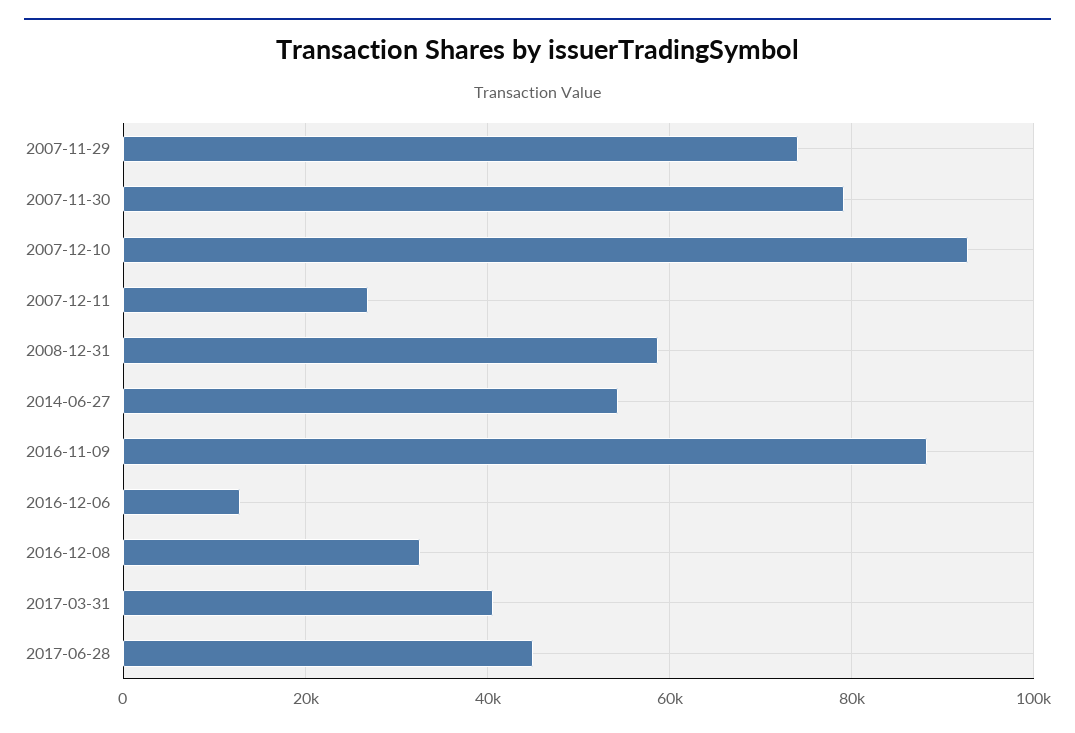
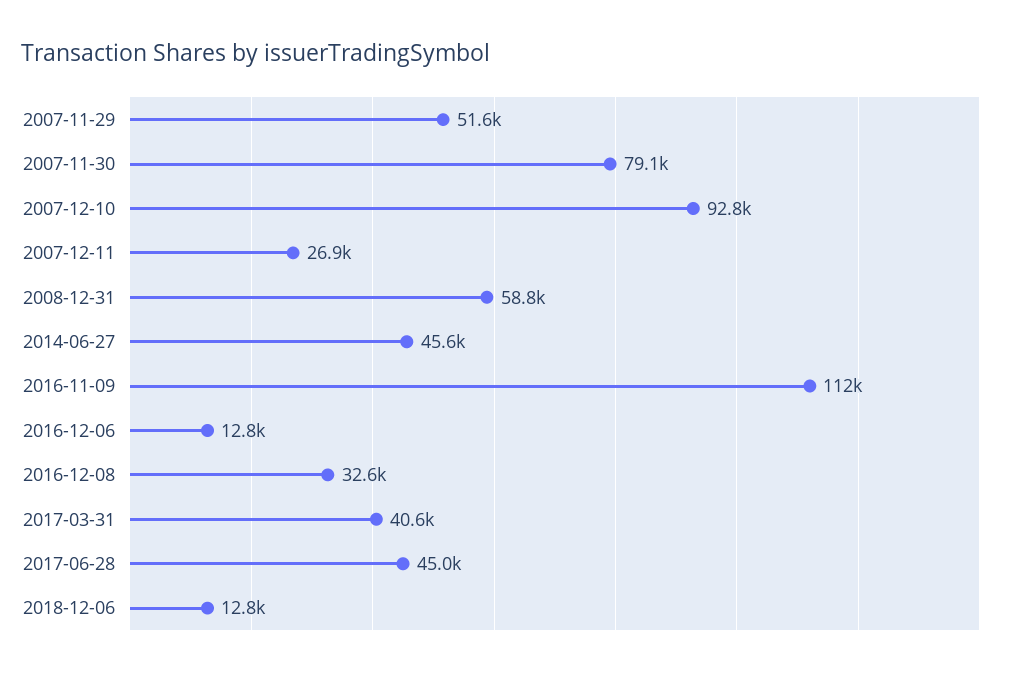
2007-11-29: 74000 -> 51600
2014-06-27: 54000 -> 45600
2016-11-09: 88000 -> 112000
2018-12-06: none -> 12800

